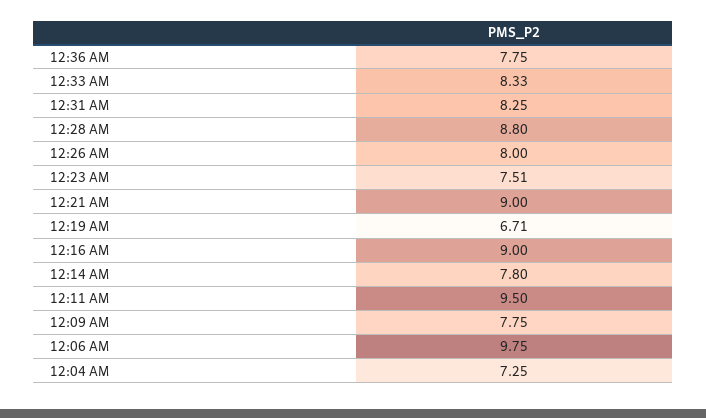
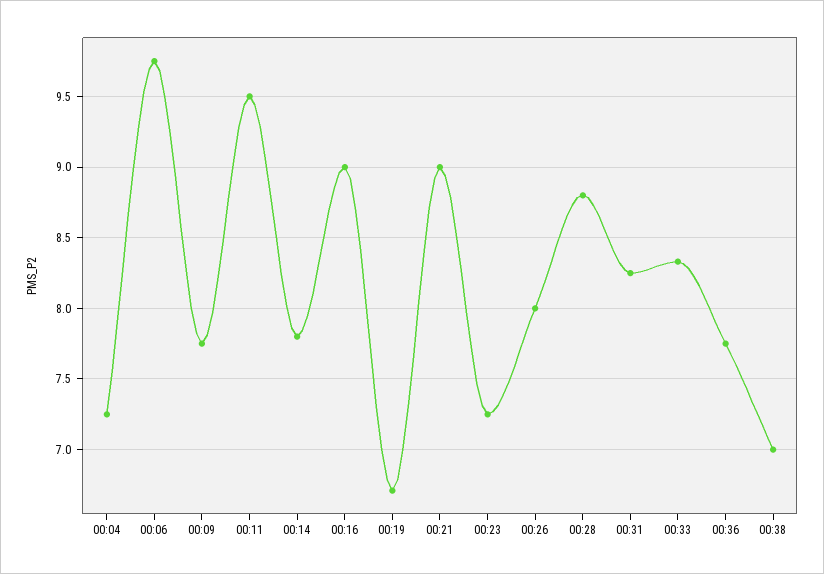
12:23 AM: 7.51 -> 7.25
00:38: none -> 7

